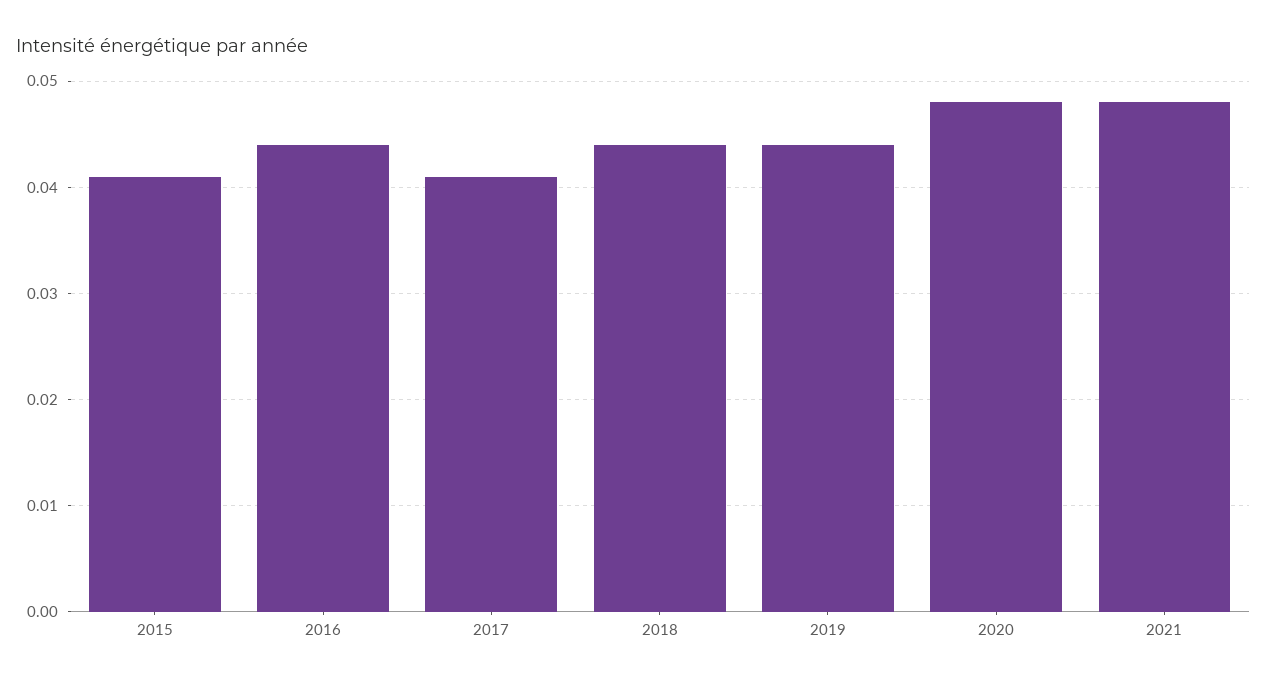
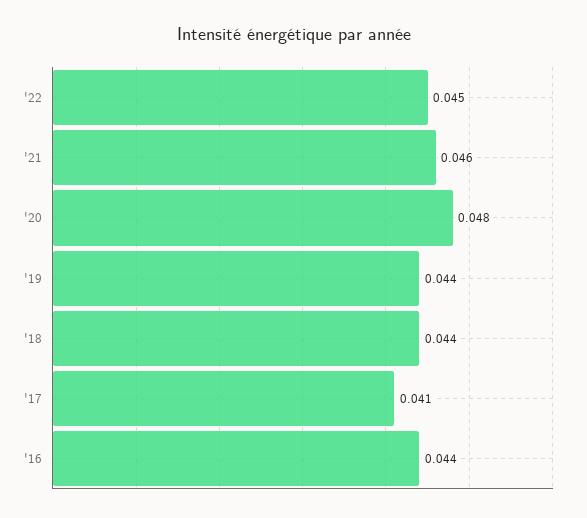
2015: 0.041 -> none
2021: 0.048 -> 0.046
'22: none -> 0.045

